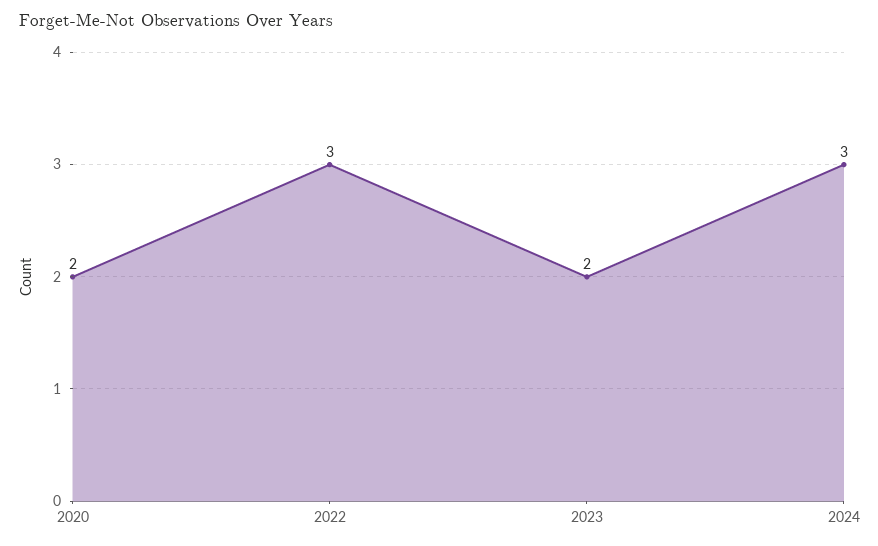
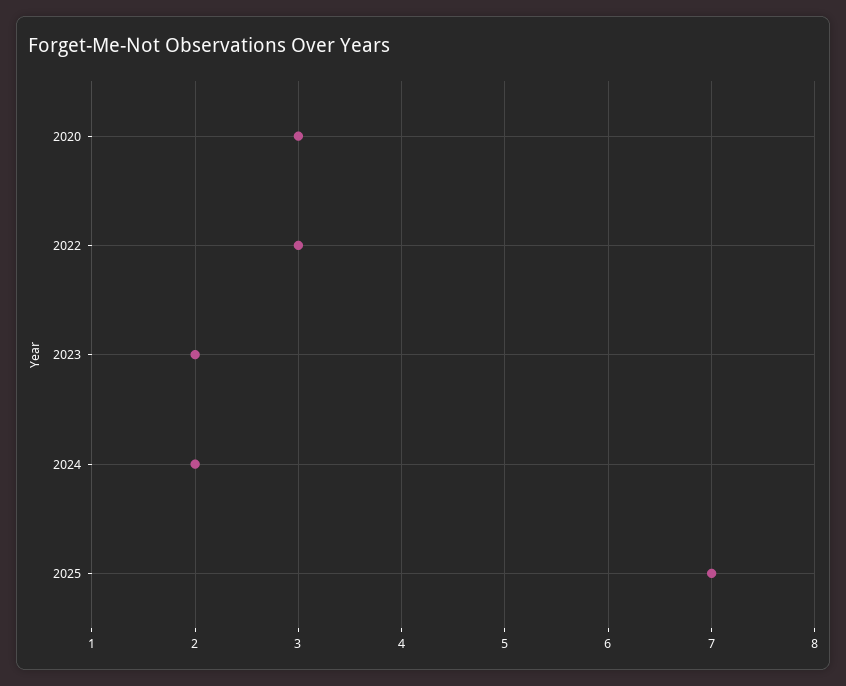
2020: 2 -> 3
2024: 3 -> 2
2025: none -> 7

